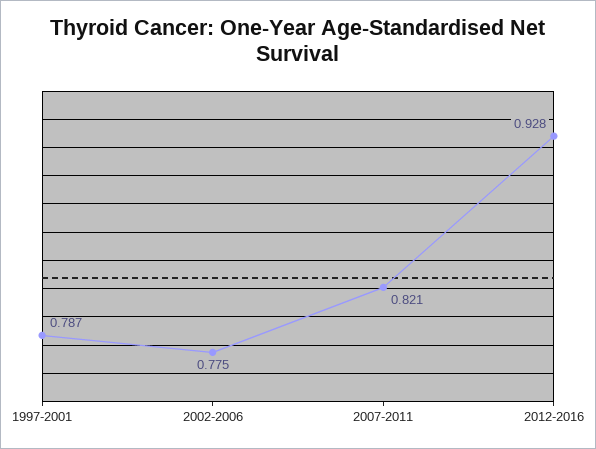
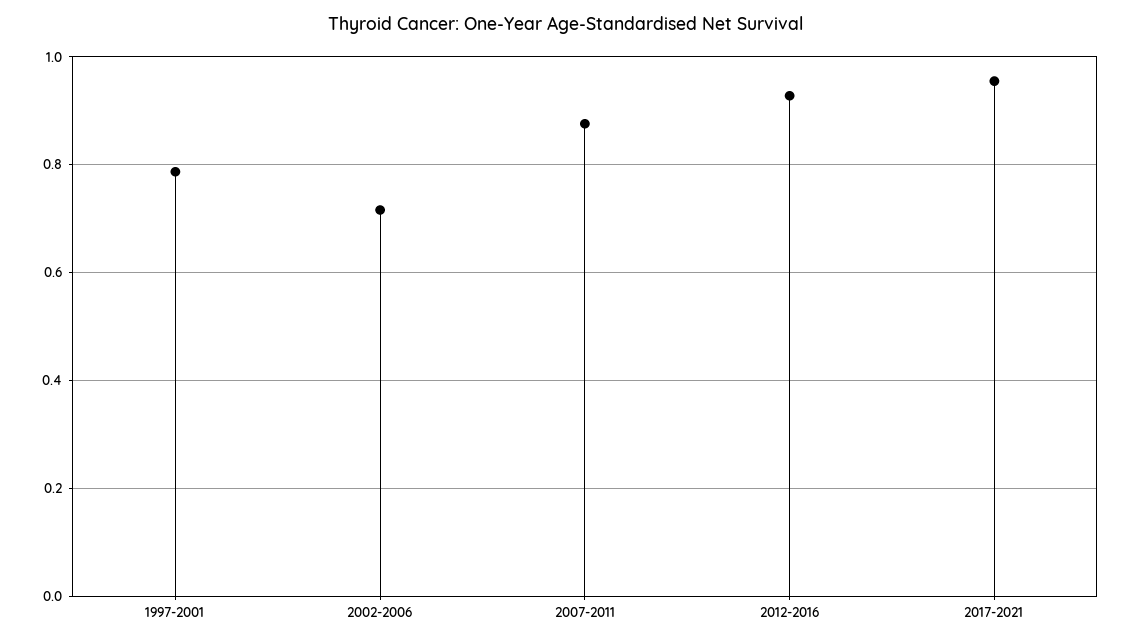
2002-2006: 0.775 -> 0.72
2007-2011: 0.821 -> 0.88
2017-2021: none -> 0.96

